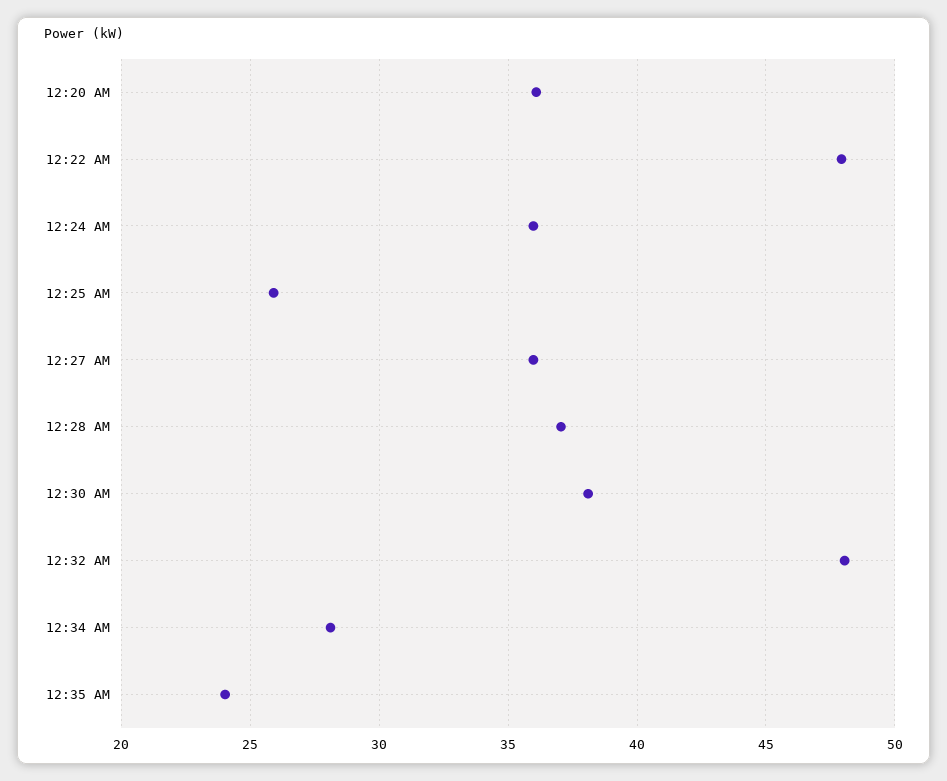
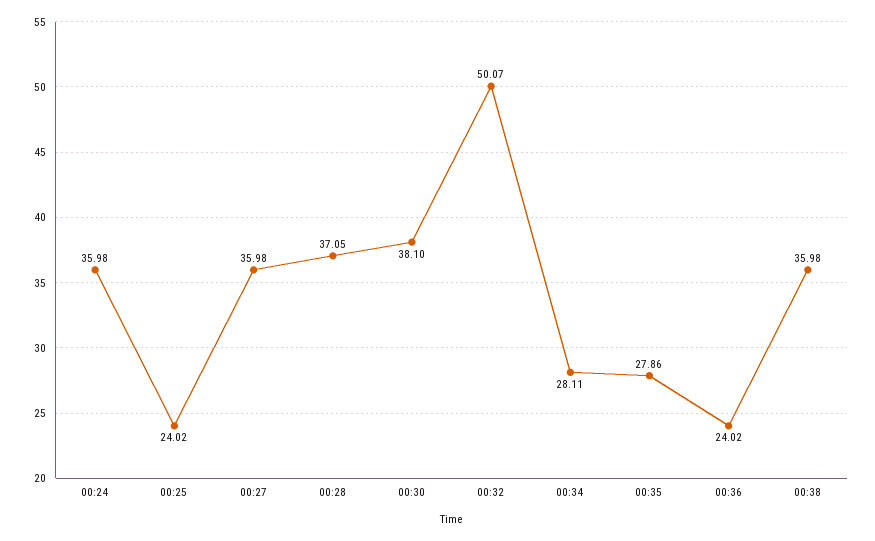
12:20 AM: 36 -> none
12:22 AM: 48 -> none
12:25 AM: 26 -> 24.02
12:32 AM: 48 -> 50.07
12:35 AM: 24 -> 27.86
00:36: none -> 24.02
00:38: none -> 35.98

